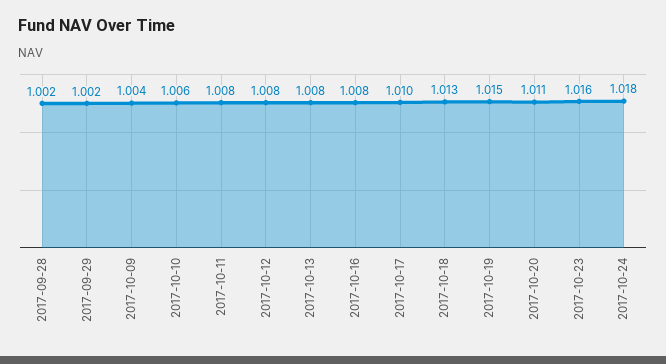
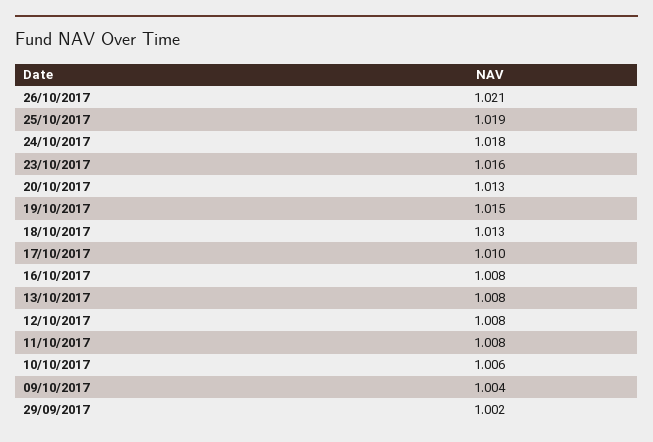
2017-09-28: 1.002 -> none
2017-10-20: 1.011 -> 1.013
26/10/2017: none -> 1.021
25/10/2017: none -> 1.019

